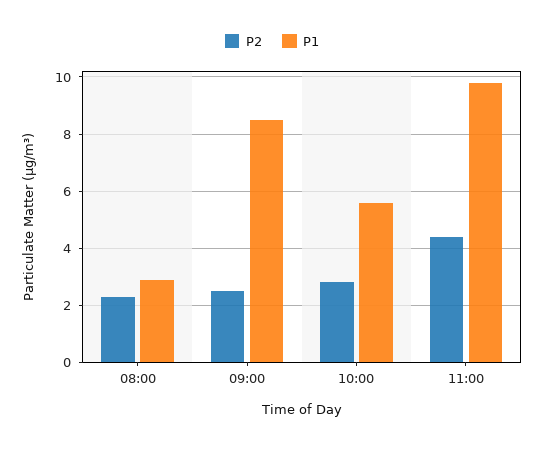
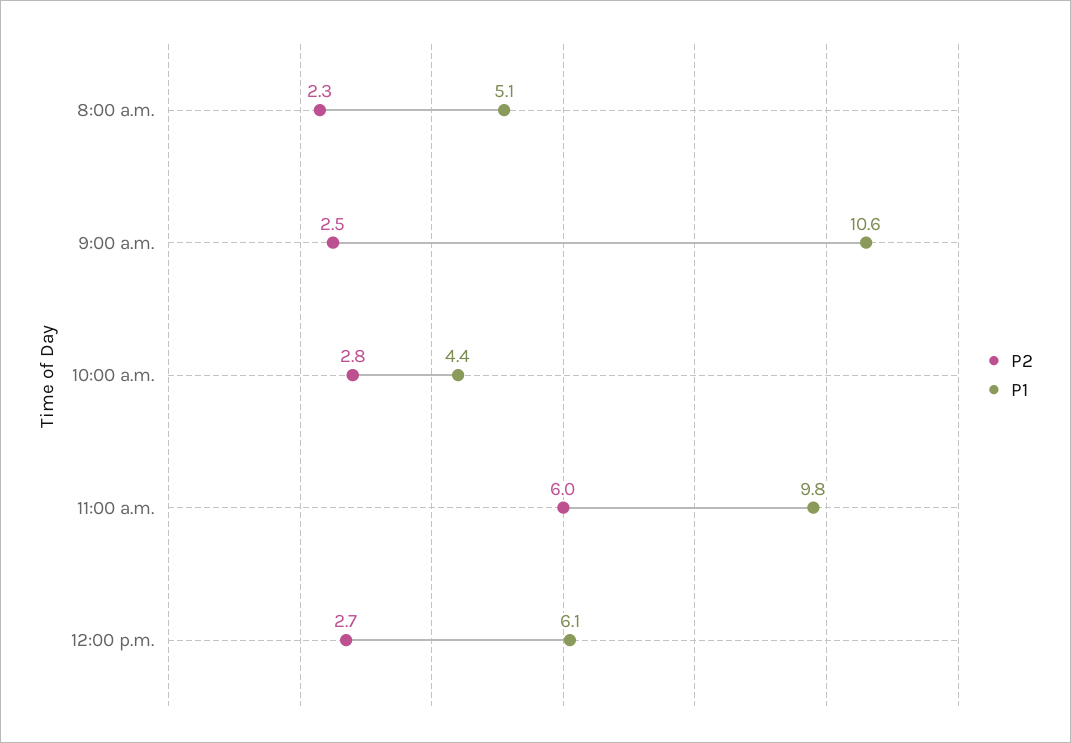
P1, 08:00: 3 -> 5.1
P1, 09:00: 8.5 -> 10.6
P1, 10:00: 5.5 -> 4.4
P2, 11:00: 4.5 -> 6
P2, 12:00 p.m.: none -> 2.7
P1, 12:00 p.m.: none -> 6.1

